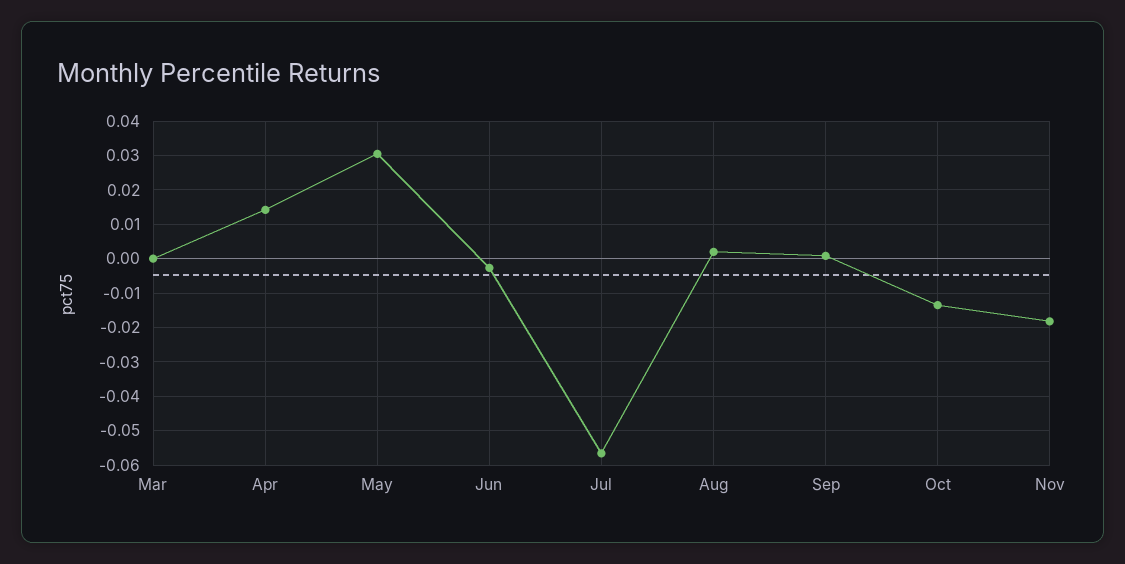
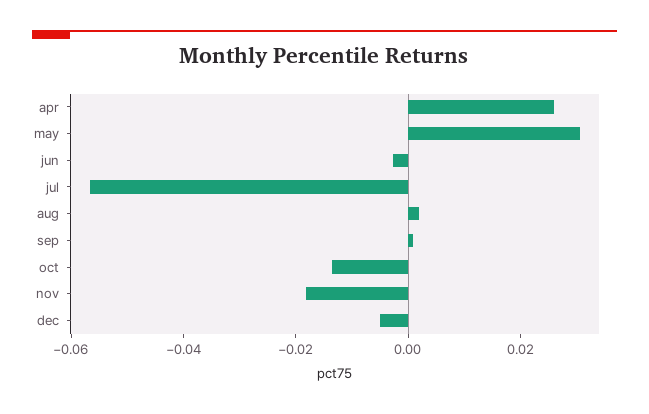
Mar: 0 -> none
Apr: 0.014 -> 0.025
dec: none -> -0.005

